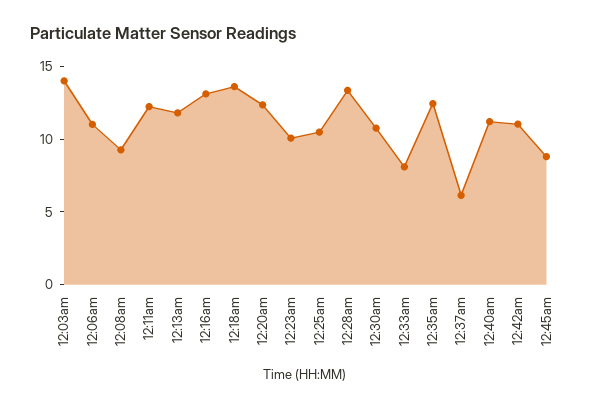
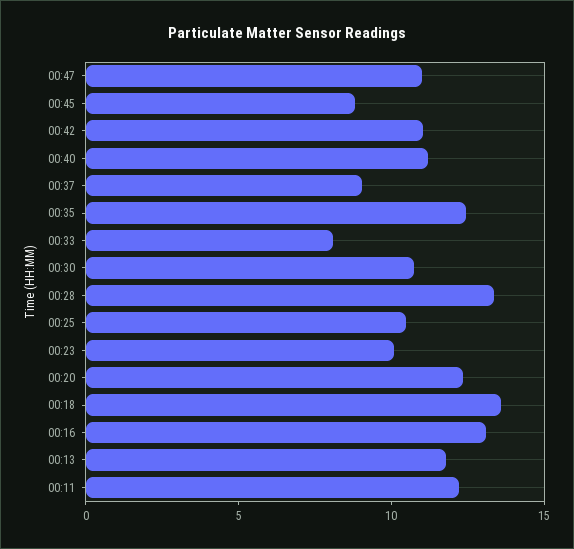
12:03am: 14 -> none
12:06am: 11 -> none
12:08am: 9 -> none
12:37am: 6 -> 9
00:47: none -> 11

